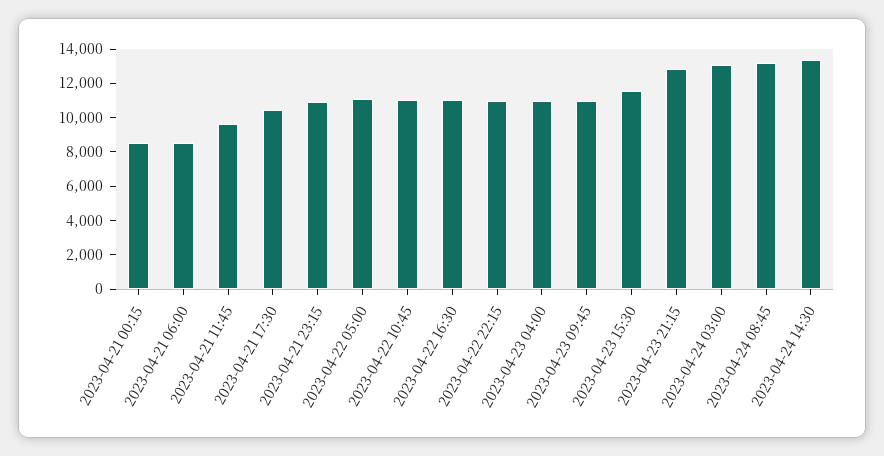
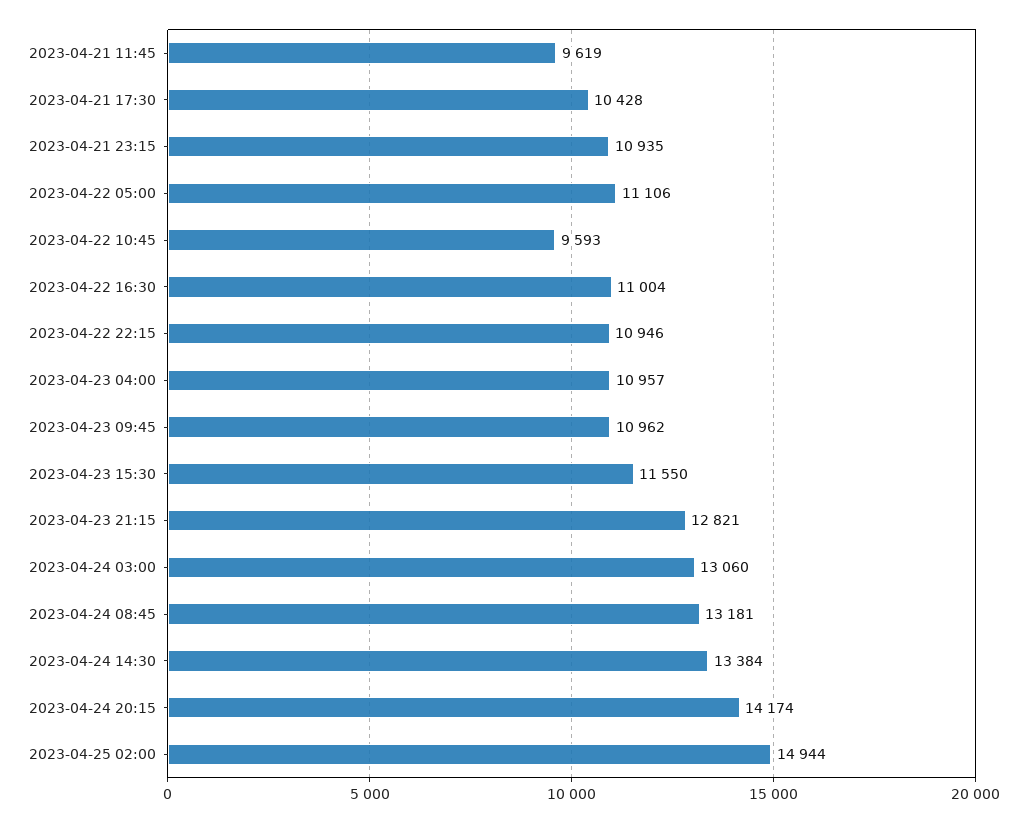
2023-04-21 00:15: 8500 -> none
2023-04-21 06:00: 8500 -> none
2023-04-22 10:45: 11000 -> 9593
2023-04-24 20:15: none -> 14174
2023-04-25 02:00: none -> 14944

